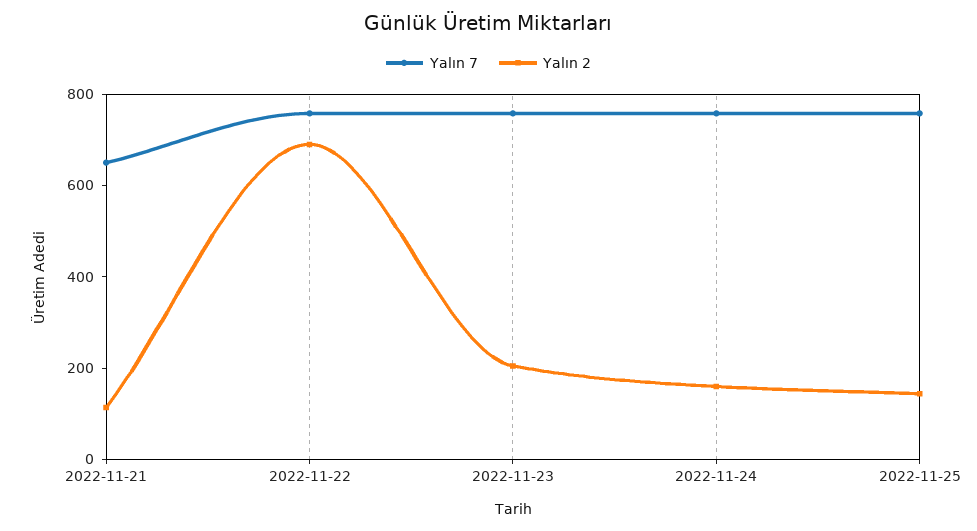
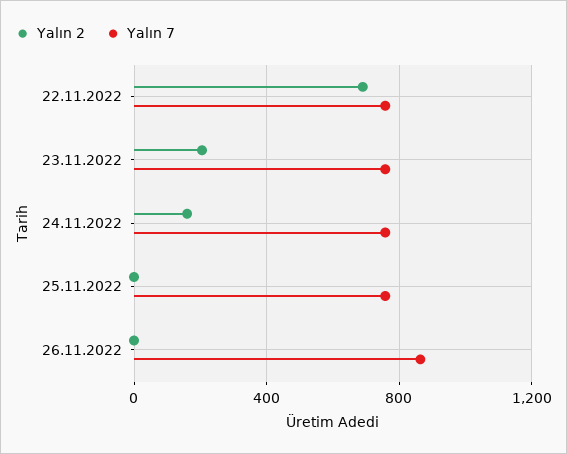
Yalın 7, 2022-11-21: 650 -> none
Yalın 2, 2022-11-21: 100 -> none
Yalın 2, 2022-11-25: 150 -> 0
Yalın 2, 26.11.2022: none -> 0
Yalın 7, 26.11.2022: none -> 850

